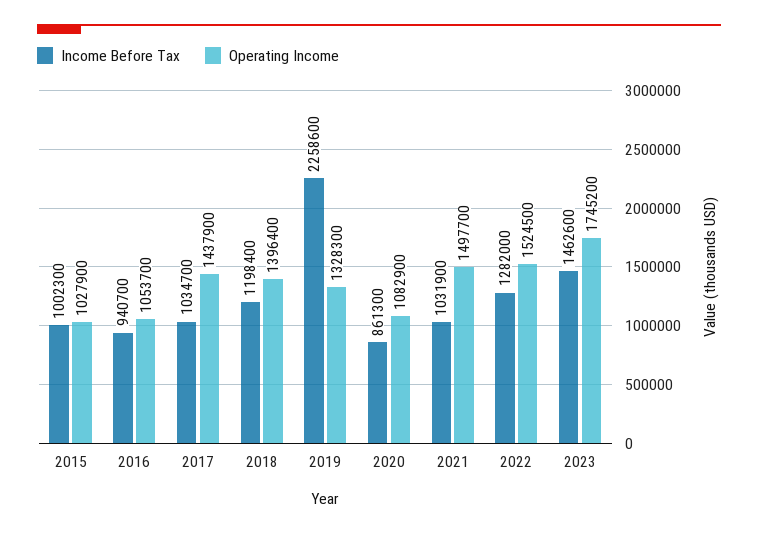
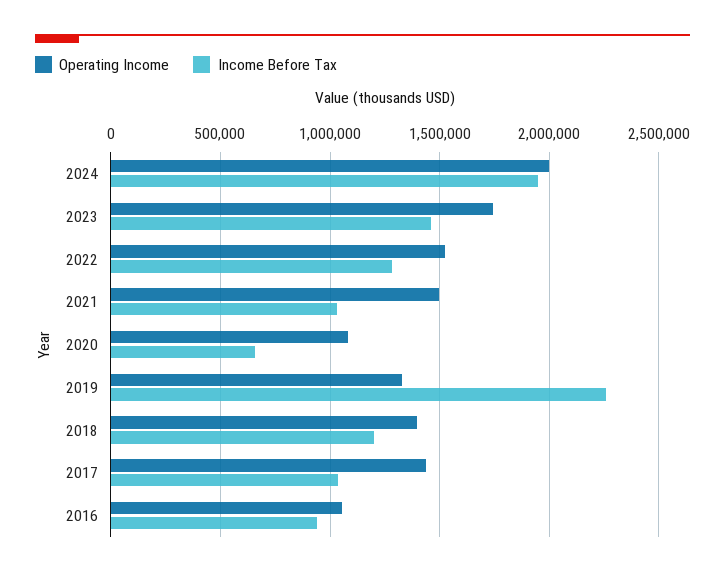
Income Before Tax, 2015: 1002300 -> none
Operating Income, 2015: 1027900 -> none
Income Before Tax, 2020: 861300 -> 650000
Operating Income, 2024: none -> 2000000
Income Before Tax, 2024: none -> 1950000

